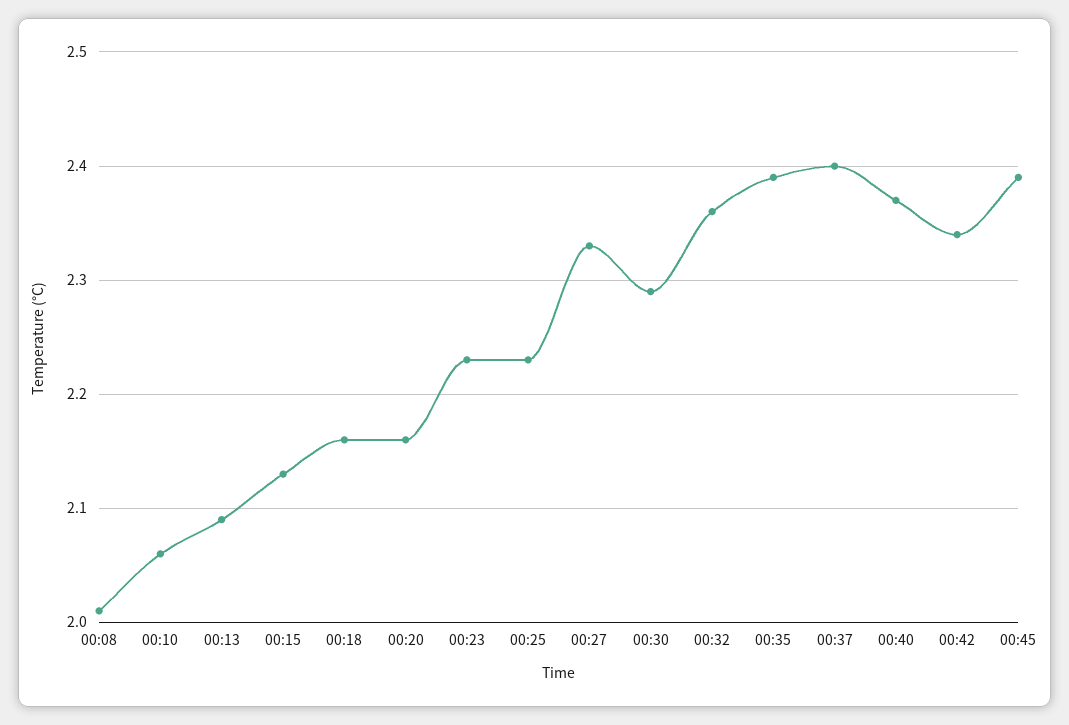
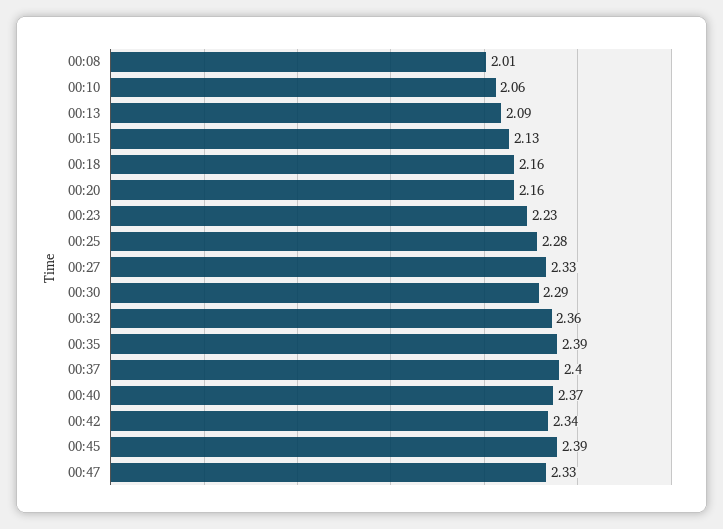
00:25: 2.23 -> 2.28
00:47: none -> 2.33

